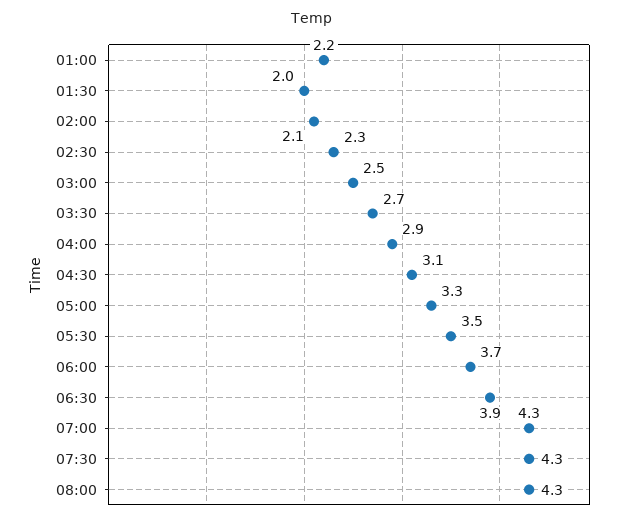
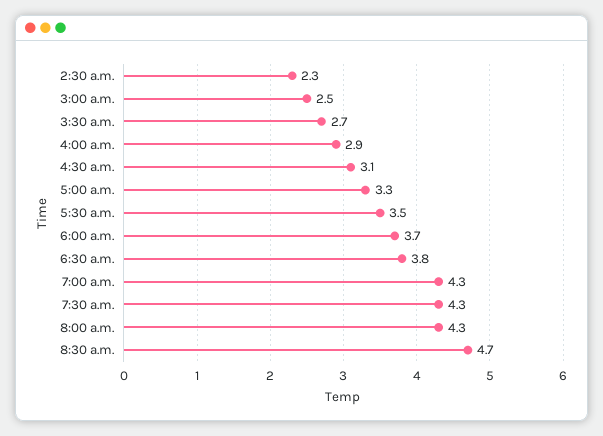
01:00: 2.2 -> none
01:30: 2 -> none
02:00: 2.1 -> none
06:30: 3.9 -> 3.8
8:30 a.m.: none -> 4.7

